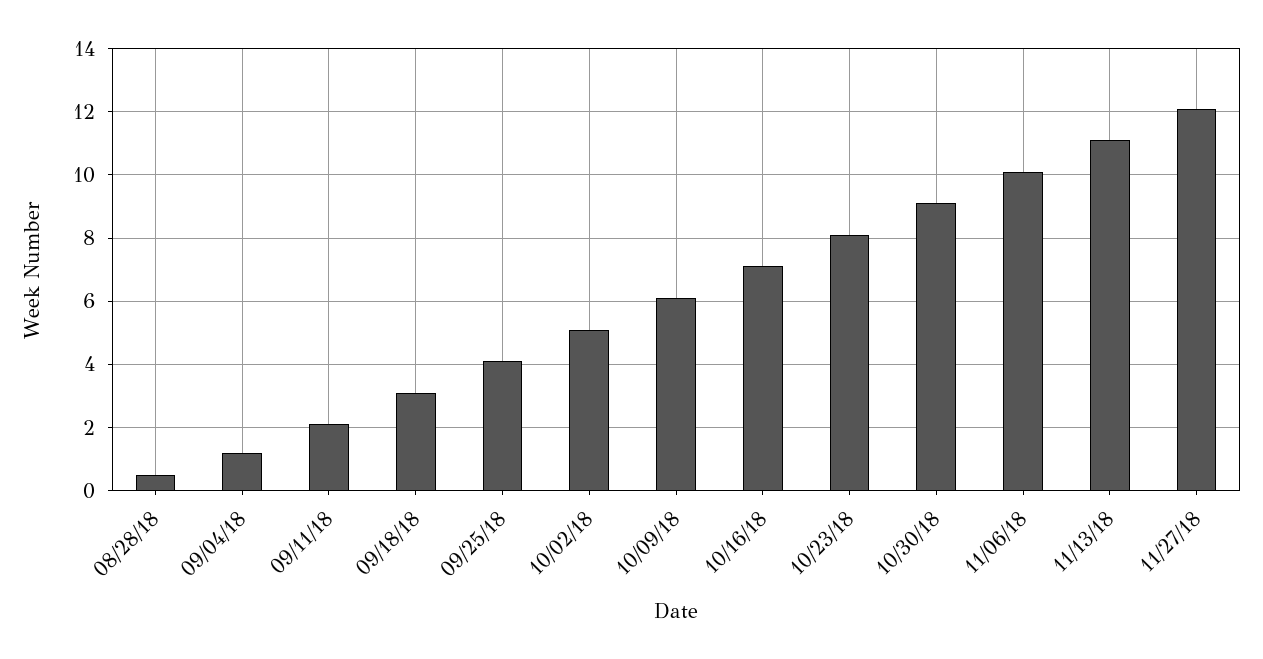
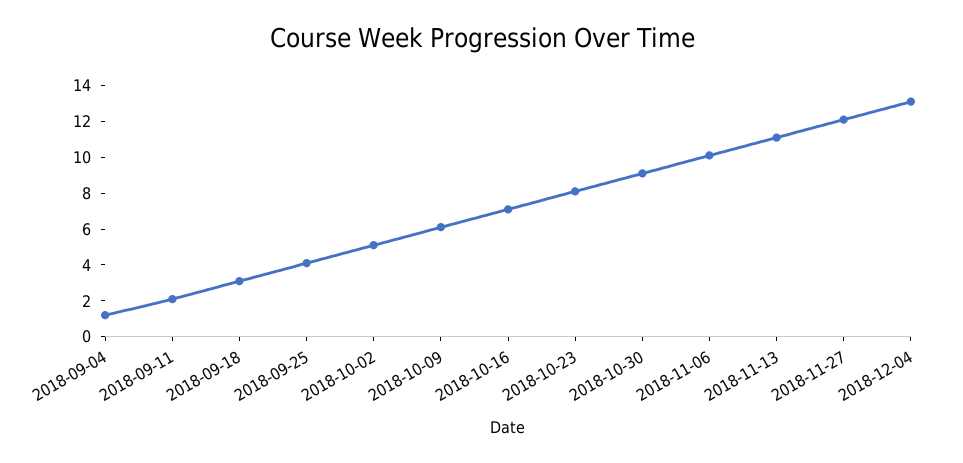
08/28/18: 0.5 -> none
2018-12-04: none -> 13

